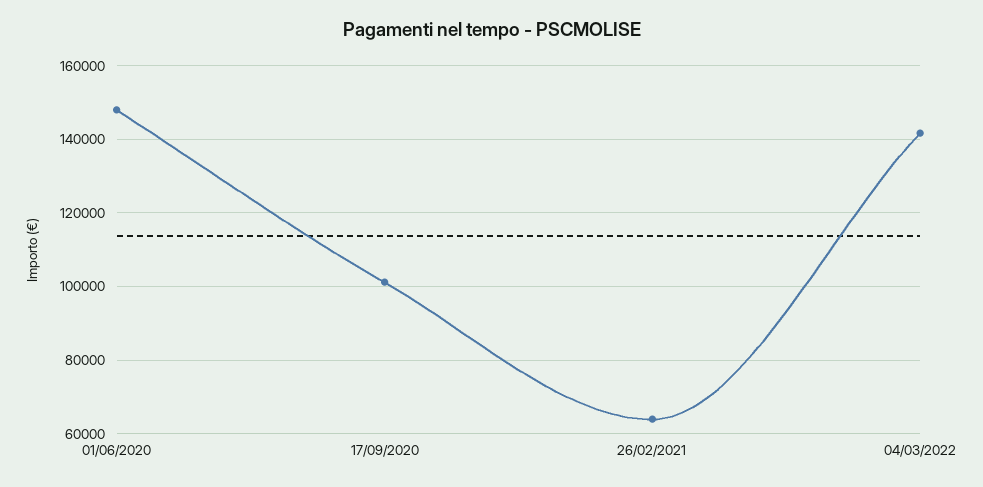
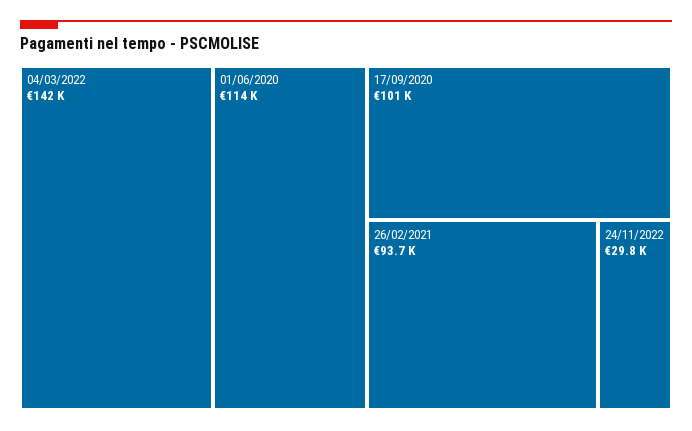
01/06/2020: 148000 -> 114000
26/02/2021: 64000 -> 93700
24/11/2022: none -> 29800

